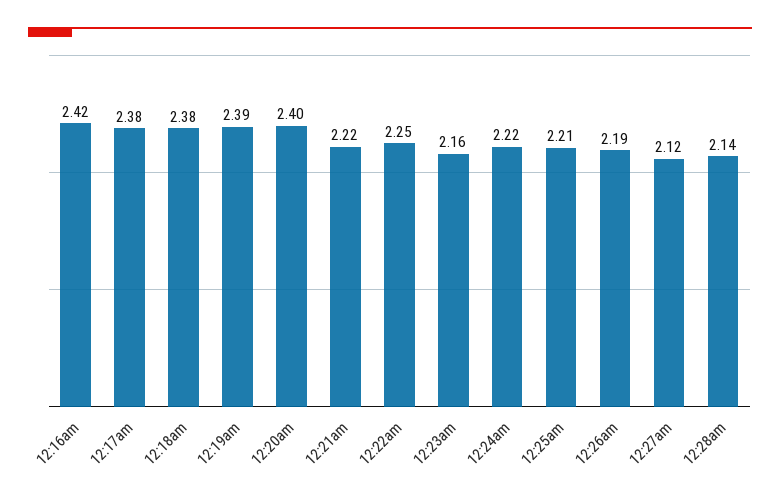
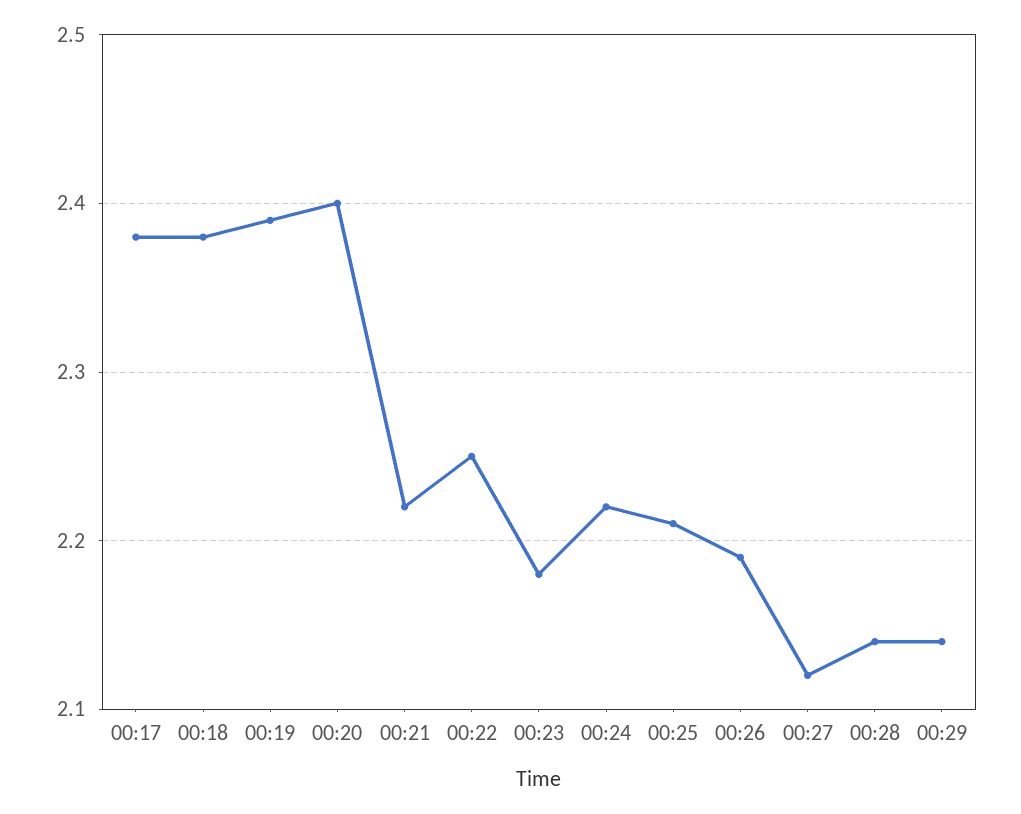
12:16am: 2.42 -> none
12:23am: 2.16 -> 2.18
00:29: none -> 2.14

